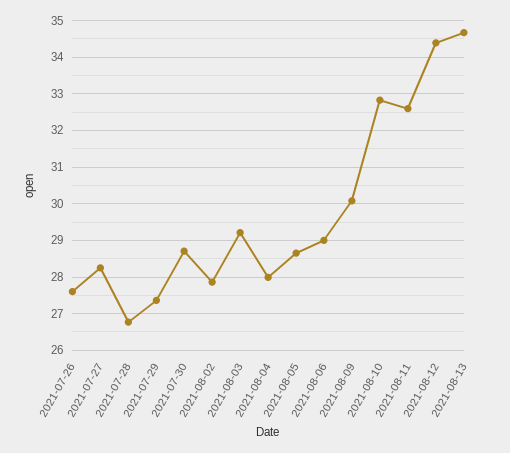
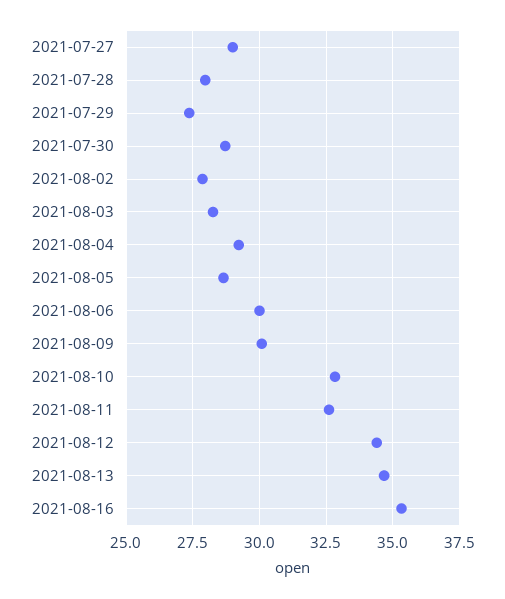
2021-07-26: 27.6 -> none
2021-07-27: 28.2 -> 29
2021-07-28: 26.8 -> 28
2021-08-03: 29.2 -> 28.25
2021-08-04: 28 -> 29.25
2021-08-06: 29 -> 30
2021-08-16: none -> 35.25

